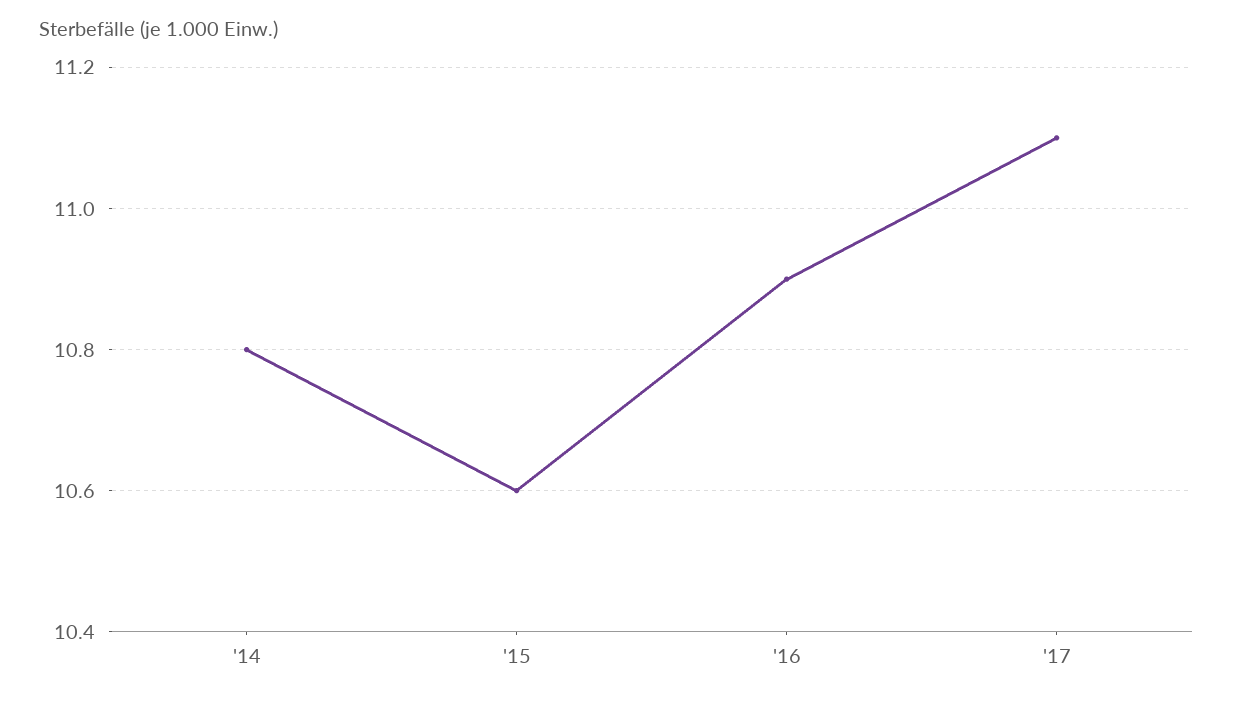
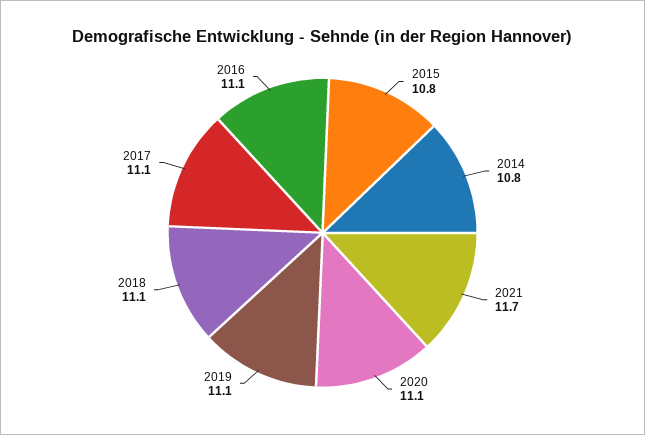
'15: 10.6 -> 10.8
'16: 10.9 -> 11.1
2021: none -> 11.7
2020: none -> 11.1
2019: none -> 11.1
2018: none -> 11.1

